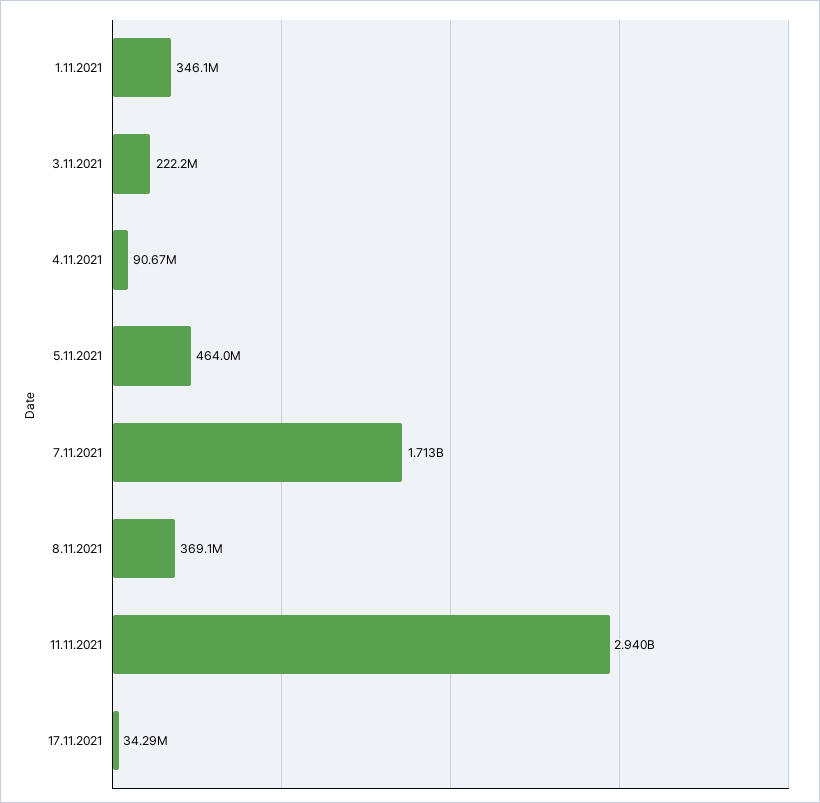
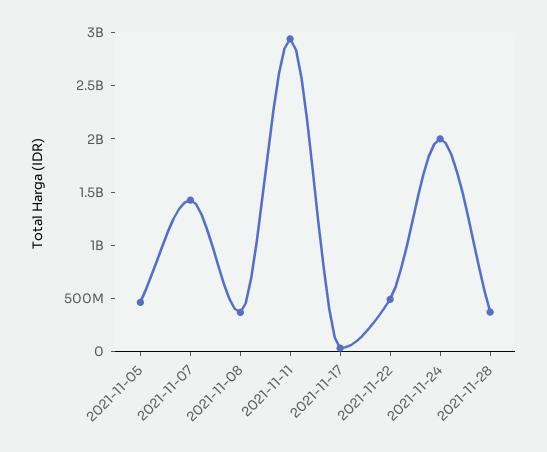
1.11.2021: 346100000 -> none
3.11.2021: 222200000 -> none
4.11.2021: 90670000 -> none
7.11.2021: 1713000000 -> 1400000000
2021-11-22: none -> 500000000
2021-11-24: none -> 2000000000
2021-11-28: none -> 400000000

